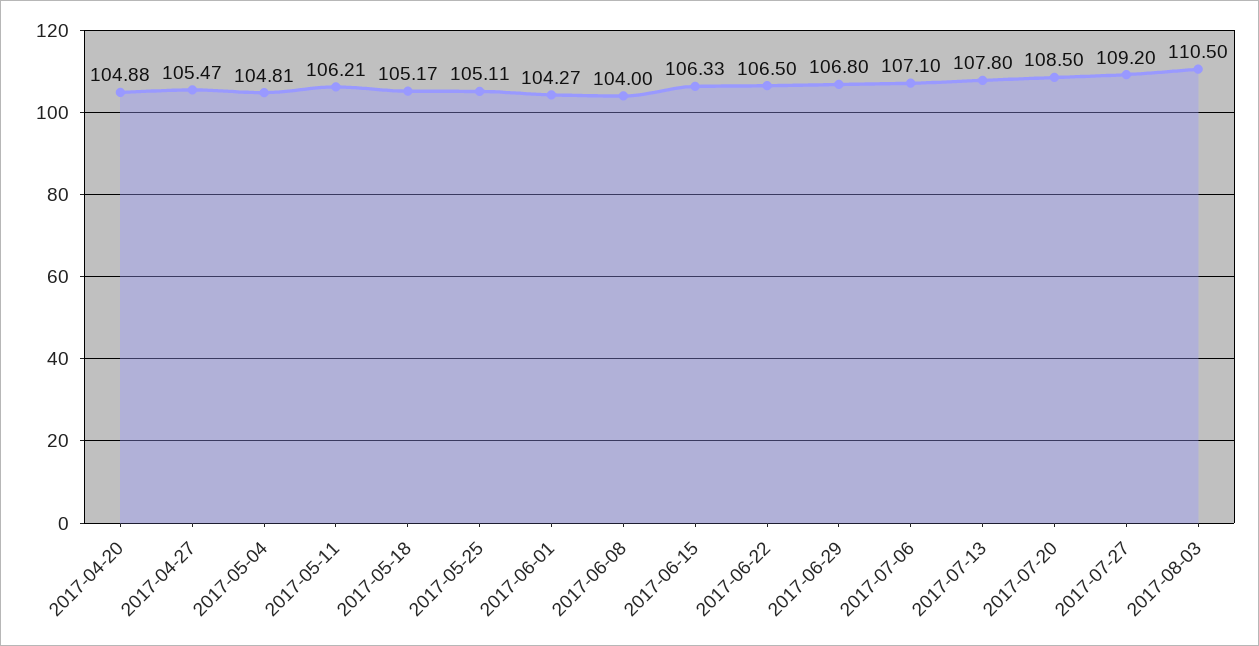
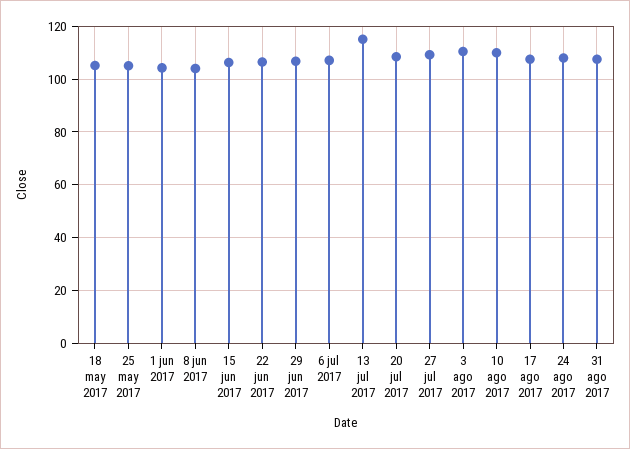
2017-04-20: 104.88 -> none
2017-04-27: 105.47 -> none
2017-05-04: 104.81 -> none
2017-05-11: 106.21 -> none
2017-07-13: 107.8 -> 115
10 ago 2017: none -> 110
17 ago 2017: none -> 107.5
24 ago 2017: none -> 107.5
31 ago 2017: none -> 107.5

